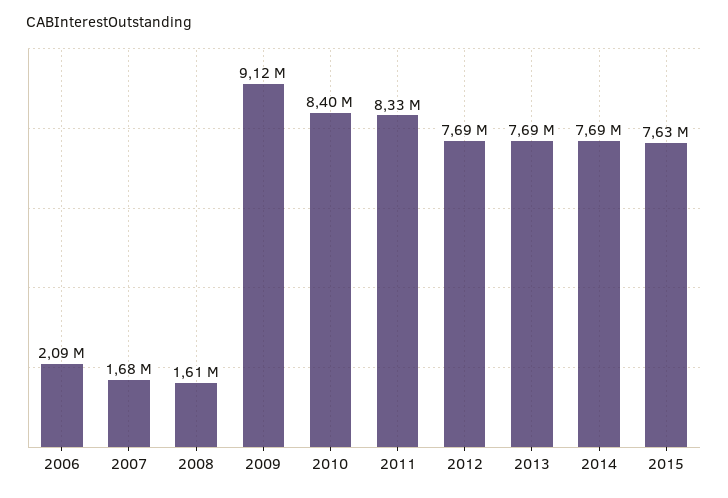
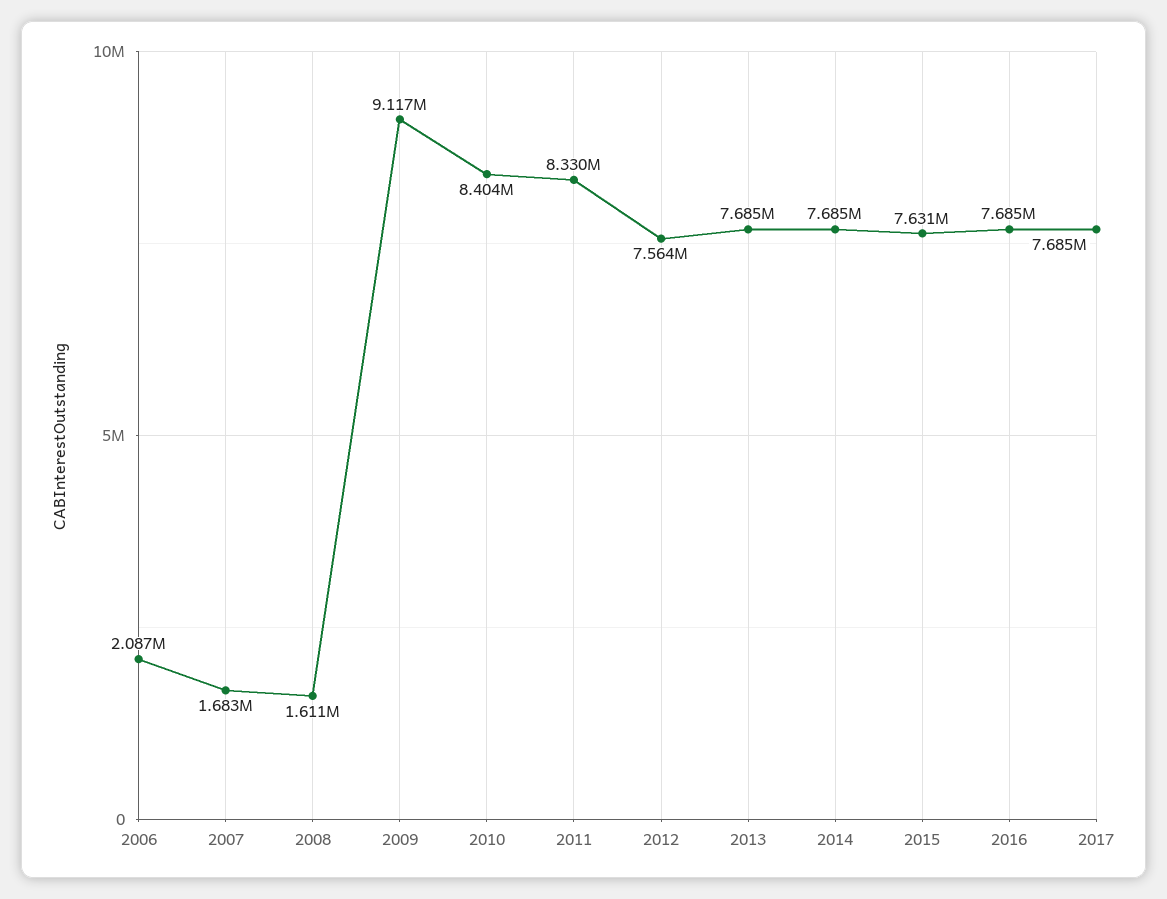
2012: 7690000 -> 7564000
2016: none -> 7685000
2017: none -> 7685000

